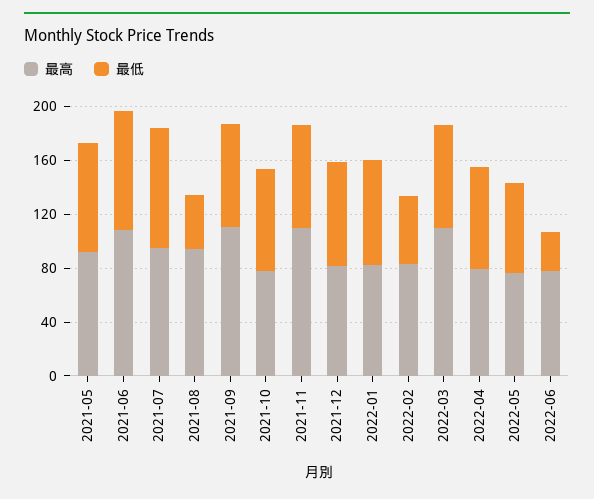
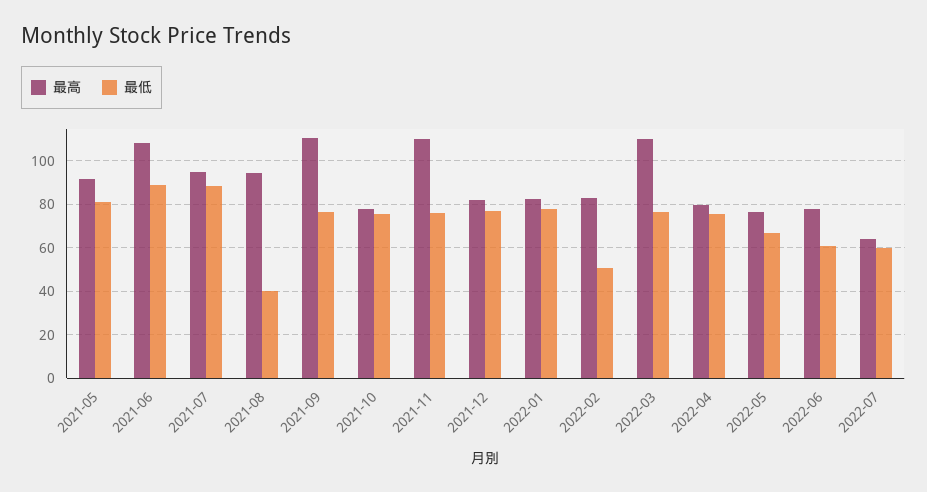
最低, 2022-06: 30 -> 60
最高, 2022-07: none -> 65
最低, 2022-07: none -> 60

